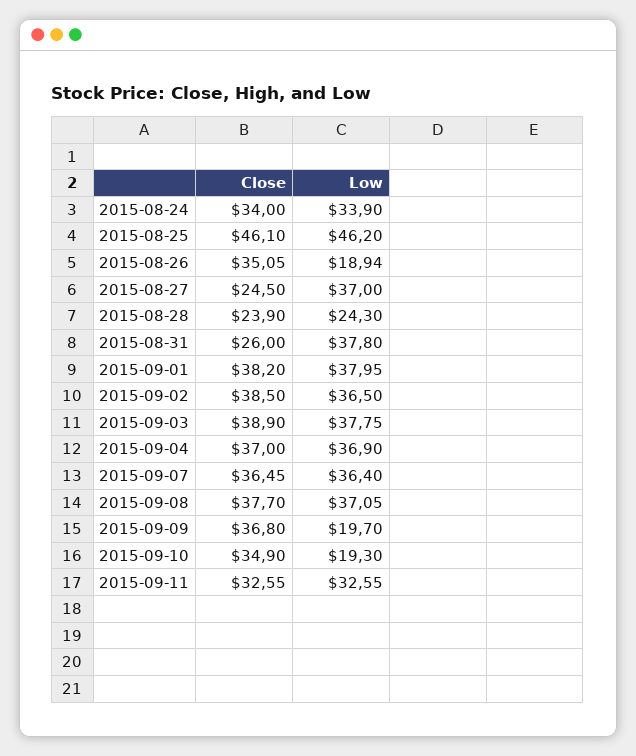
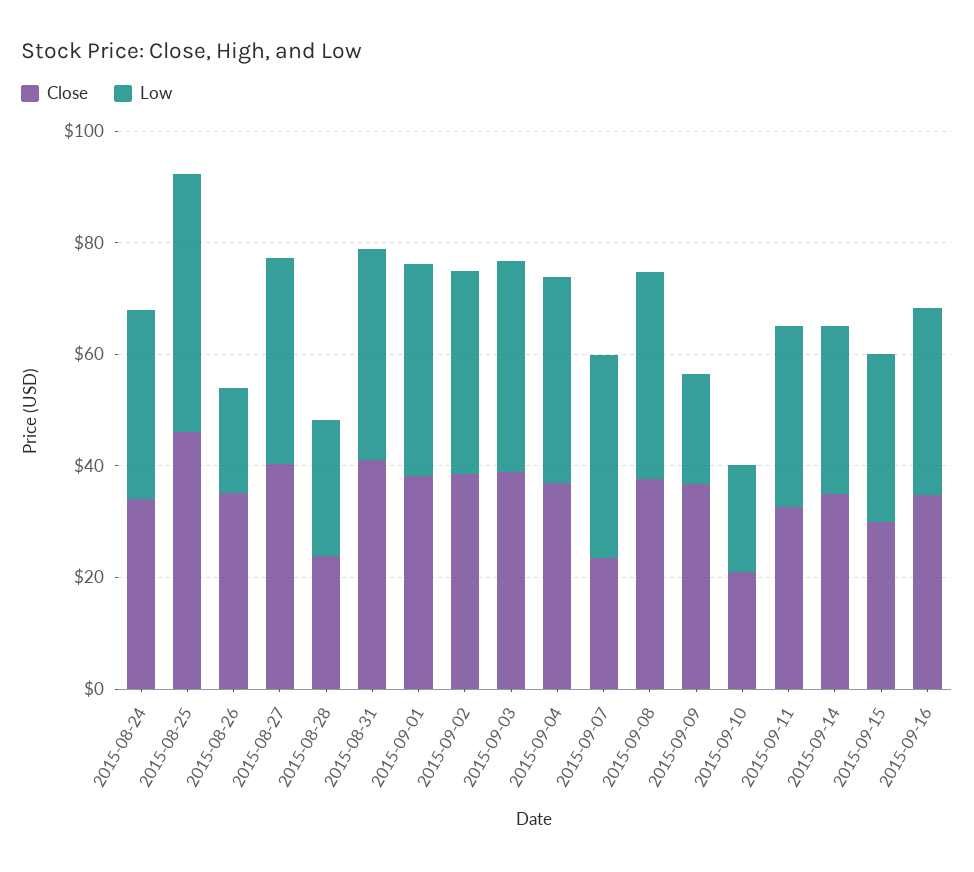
Close, 2015-08-27: 24.5 -> 40
Close, 2015-08-31: 26 -> 40
Close, 2015-09-07: 36.45 -> 25
Close, 2015-09-10: 34.9 -> 20
Close, 2015-09-14: none -> 35
Low, 2015-09-14: none -> 30
Close, 2015-09-15: none -> 30
Low, 2015-09-15: none -> 30
Close, 2015-09-16: none -> 35
Low, 2015-09-16: none -> 35

